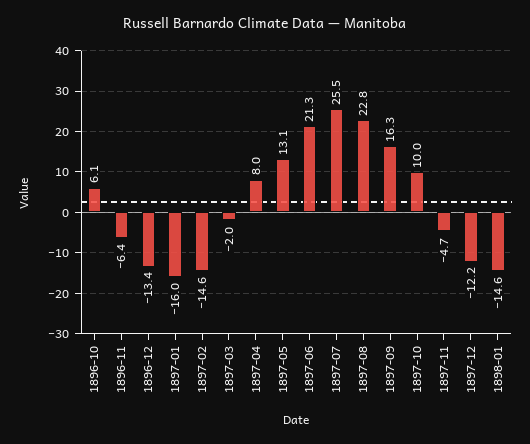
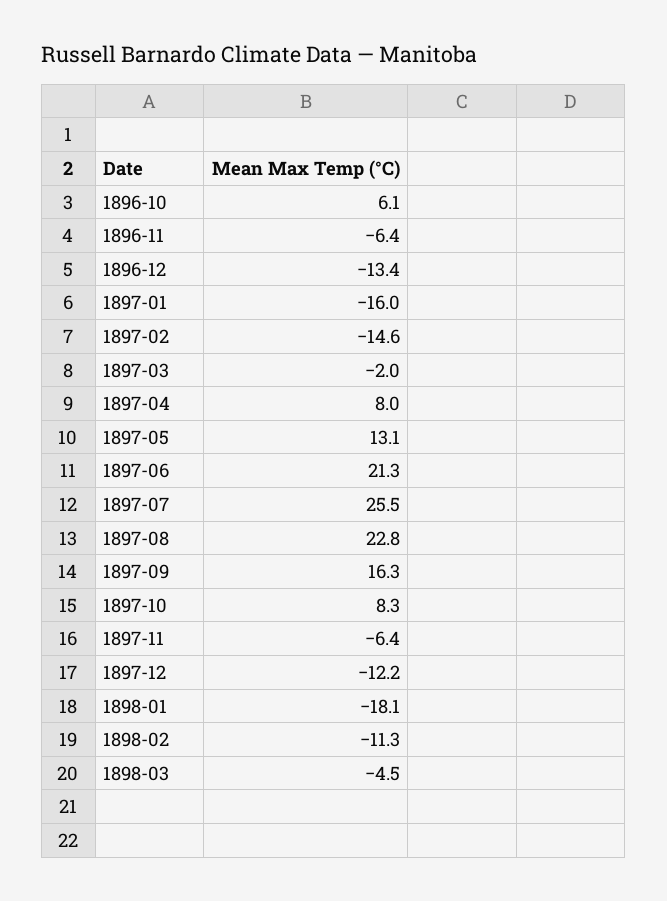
1897-10: 10 -> 8.3
1897-11: -4.7 -> -6.4
1898-01: -14.6 -> -18.1
1898-02: none -> -11.3
1898-03: none -> -4.5

